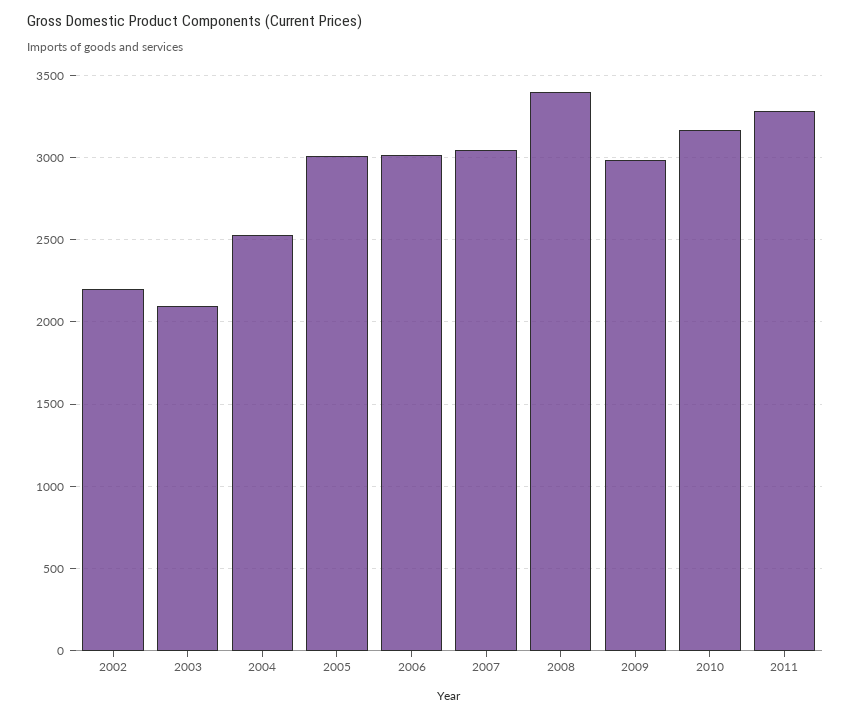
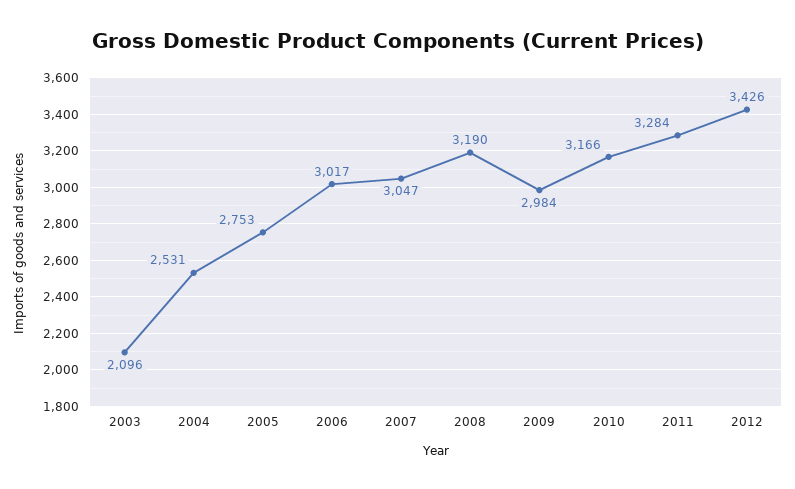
2002: 2200 -> none
2005: 3000 -> 2753
2008: 3400 -> 3190
2012: none -> 3426

